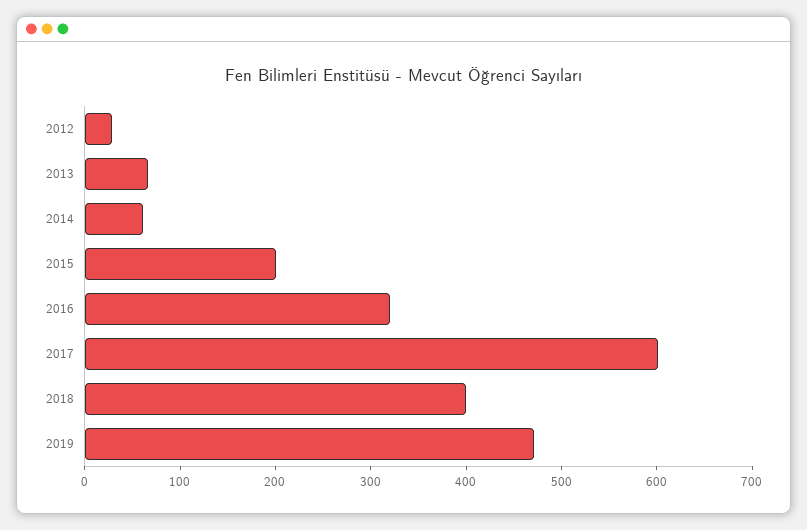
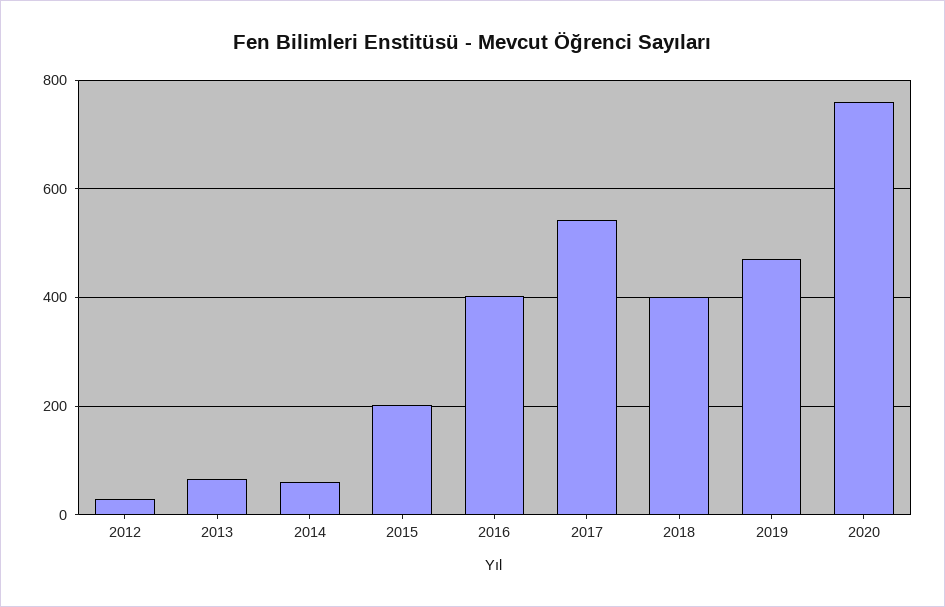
2016: 320 -> 400
2017: 600 -> 540
2020: none -> 760

